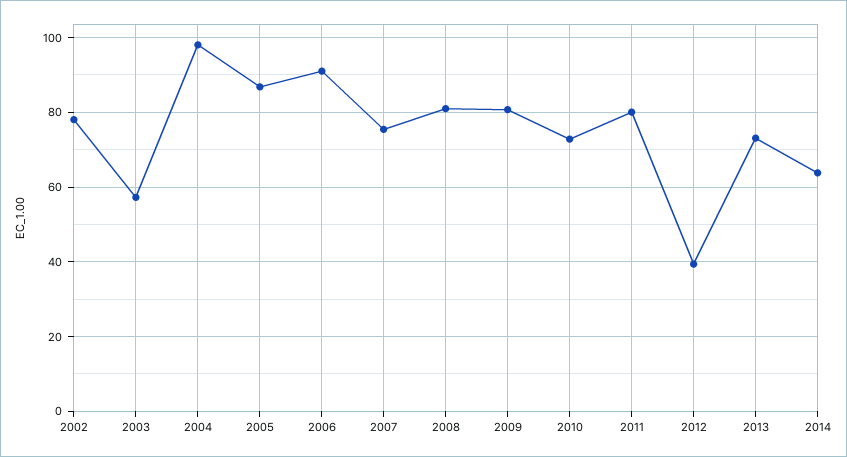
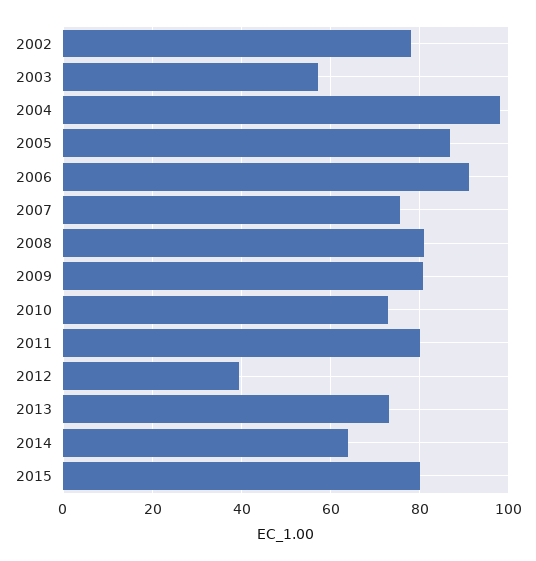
2015: none -> 80

